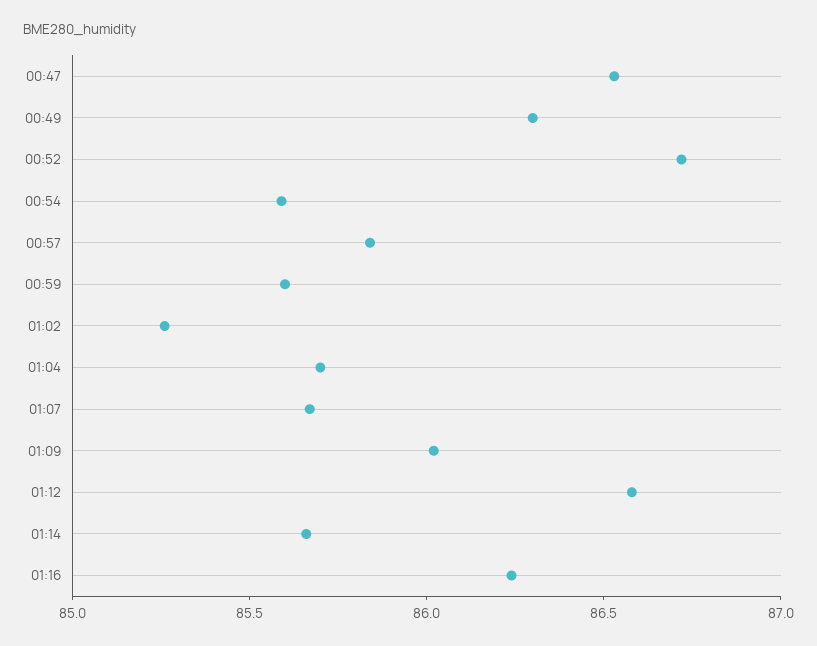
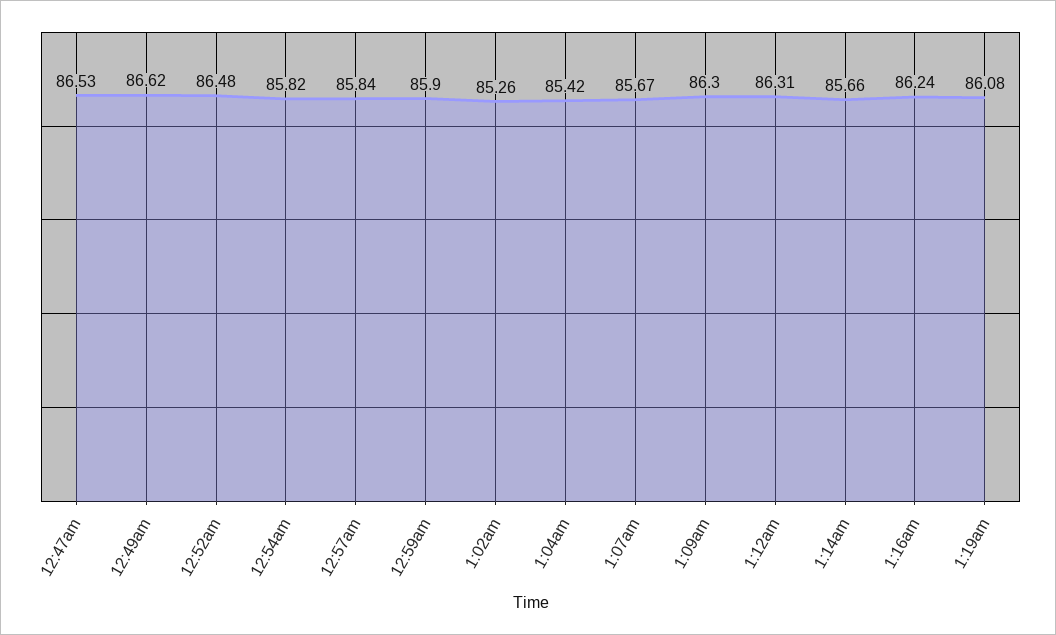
00:49: 86.3 -> 86.62
00:52: 86.7 -> 86.48
00:54: 85.6 -> 85.82
00:59: 85.6 -> 85.9
01:04: 85.7 -> 85.42
01:09: 86 -> 86.3
01:12: 86.6 -> 86.31
1:19am: none -> 86.08

